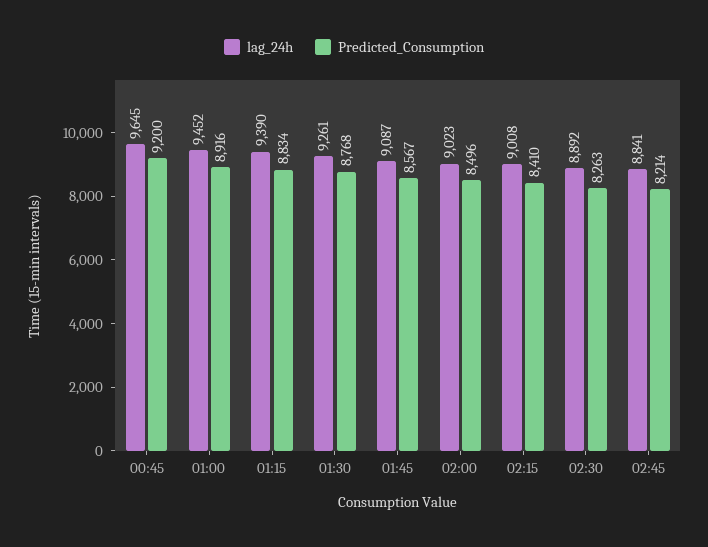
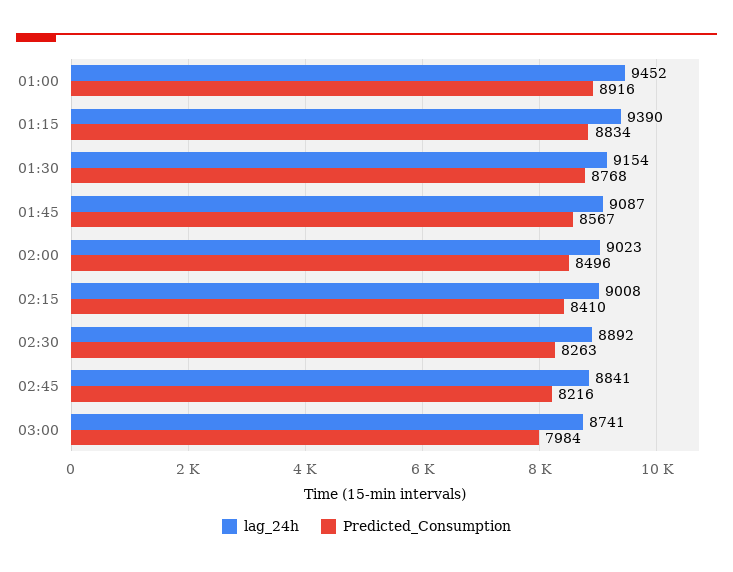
lag_24h, 00:45: 9645 -> none
Predicted_Consumption, 00:45: 9200 -> none
lag_24h, 01:30: 9261 -> 9154
Predicted_Consumption, 02:45: 8214 -> 8216
lag_24h, 03:00: none -> 8741
Predicted_Consumption, 03:00: none -> 7984

